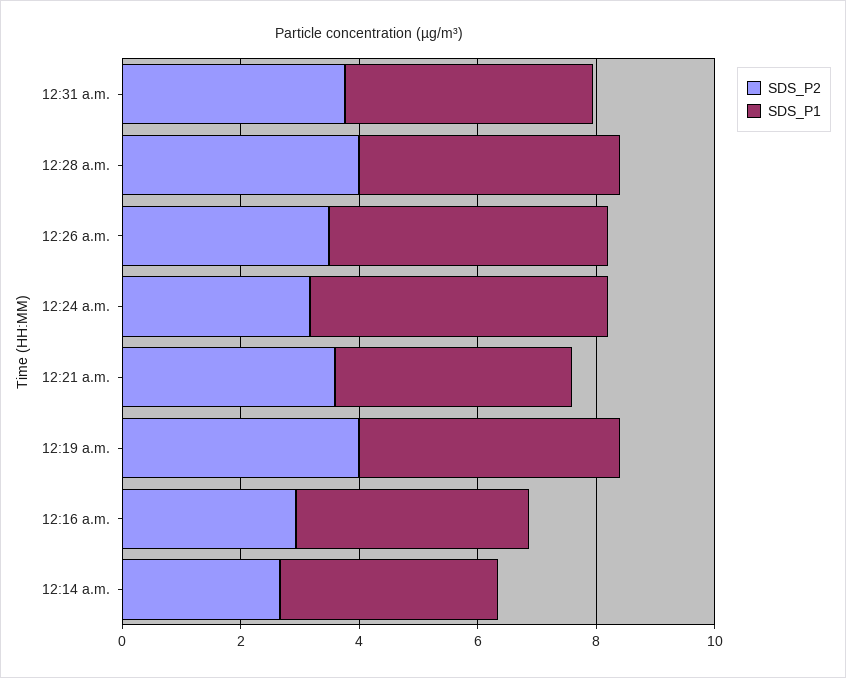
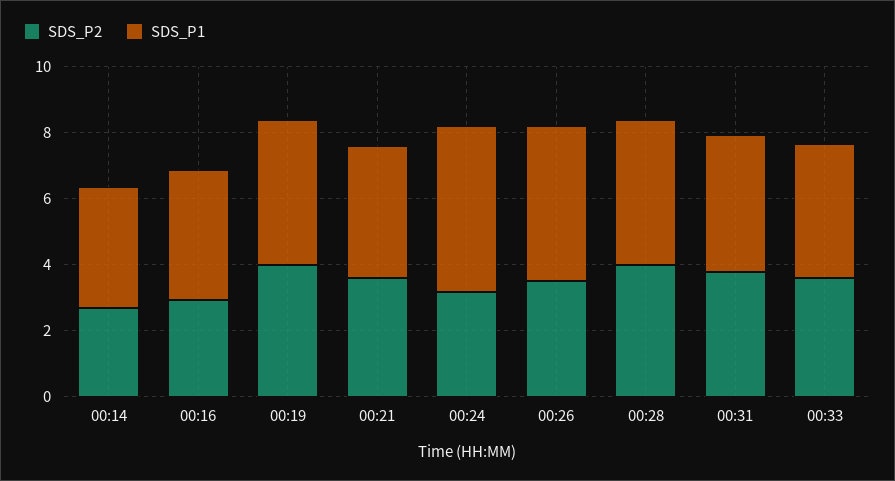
SDS_P2, 00:33: none -> 3.5
SDS_P1, 00:33: none -> 4

